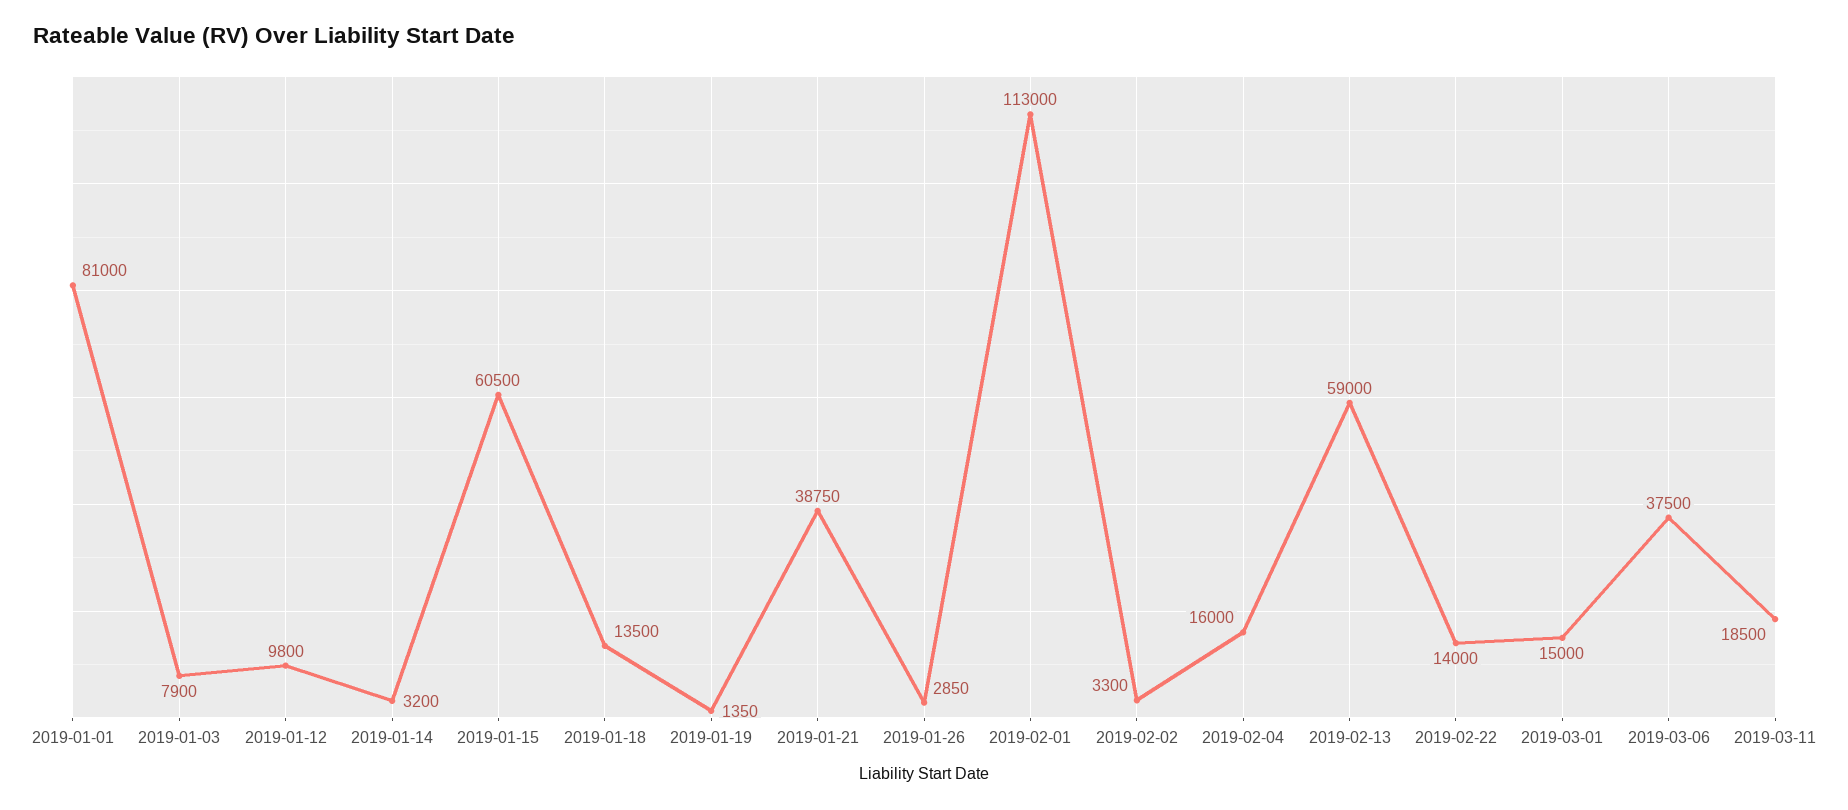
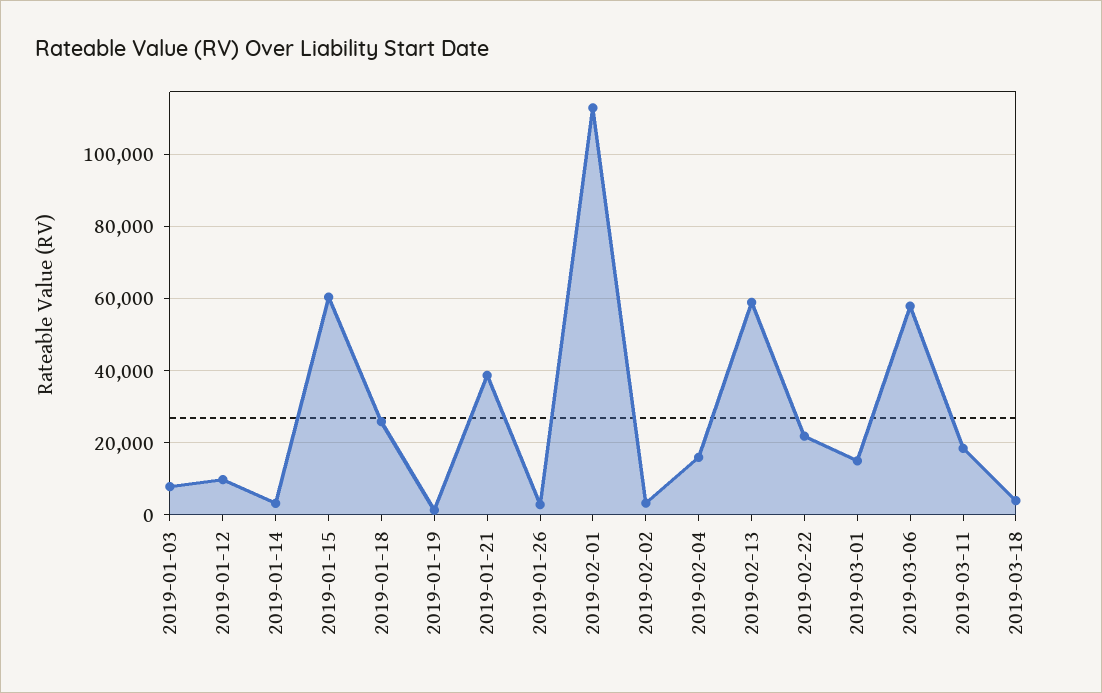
2019-01-01: 81000 -> none
2019-01-18: 13500 -> 26000
2019-02-22: 14000 -> 22000
2019-03-06: 37500 -> 58000
2019-03-18: none -> 4000

